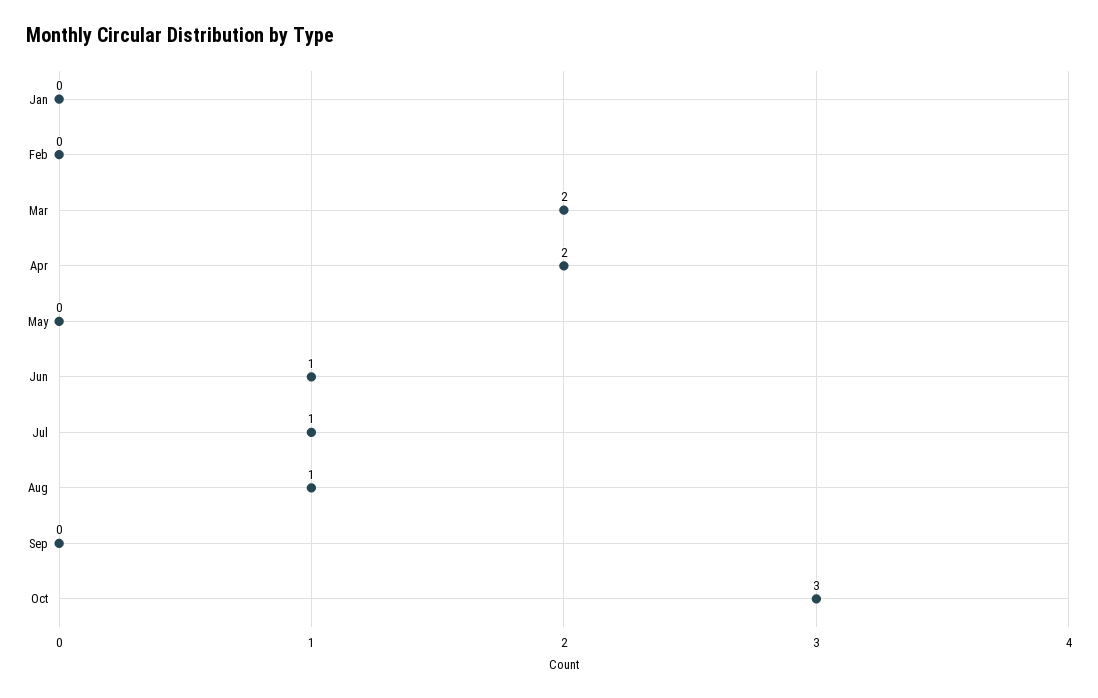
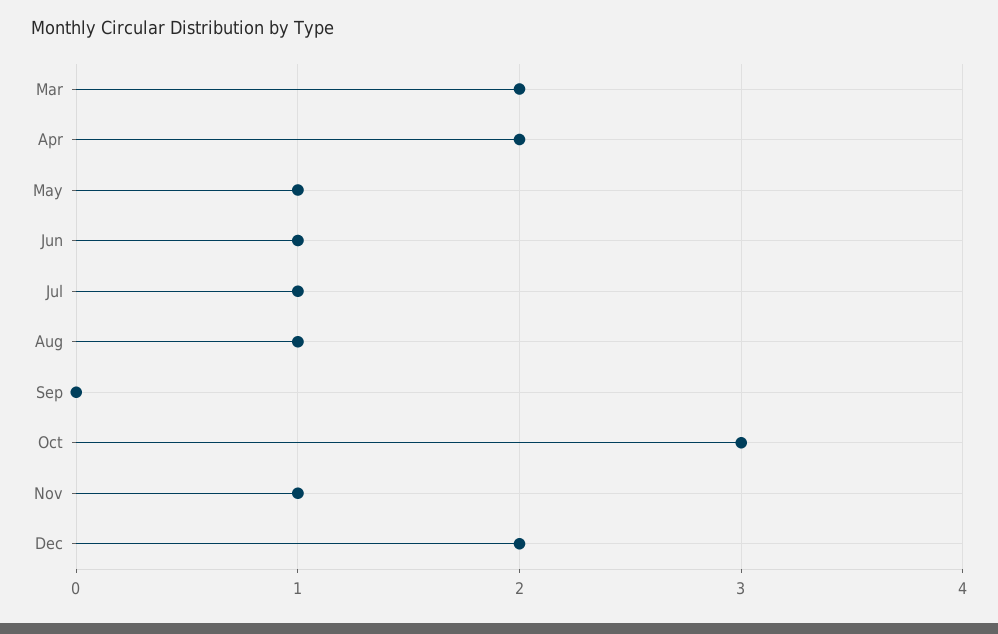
Jan: 0 -> none
Feb: 0 -> none
May: 0 -> 1
Nov: none -> 1
Dec: none -> 2

